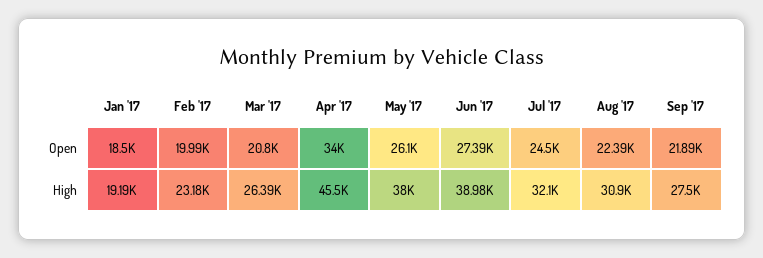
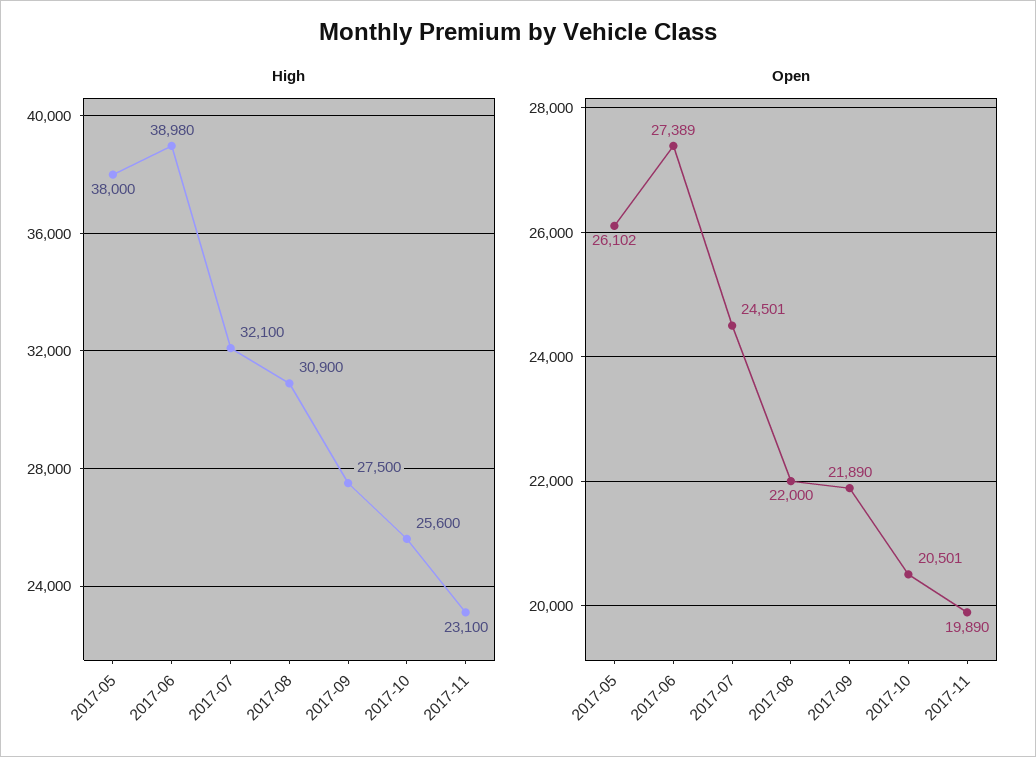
Open, Jan '17: 18500 -> none
Open, Feb '17: 19990 -> none
Open, Mar '17: 20800 -> none
Open, Apr '17: 34000 -> none
Open, Aug '17: 22390 -> 22000
High, Jan '17: 19190 -> none
High, Feb '17: 23180 -> none
High, Mar '17: 26390 -> none
High, Apr '17: 45500 -> none
High, 2017-10: none -> 25600
High, 2017-11: none -> 23100
Open, 2017-10: none -> 20501
Open, 2017-11: none -> 19890

